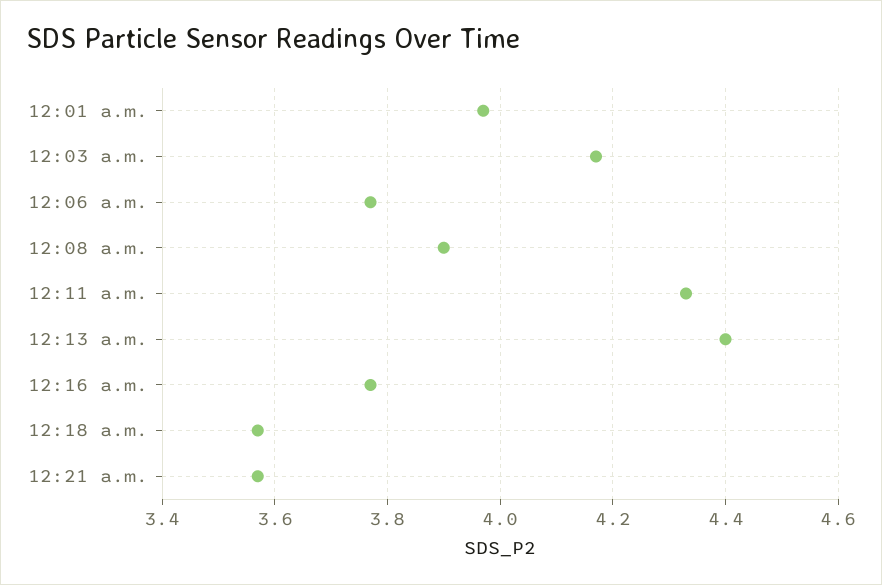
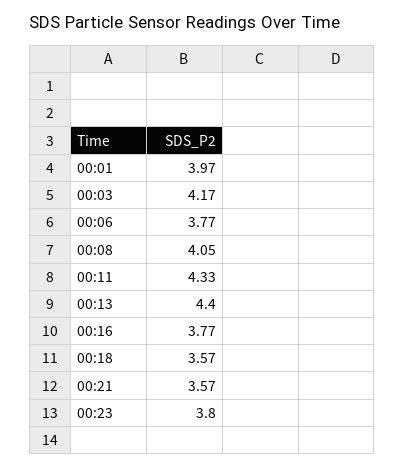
12:08 a.m.: 3.9 -> 4.05
00:23: none -> 3.8

